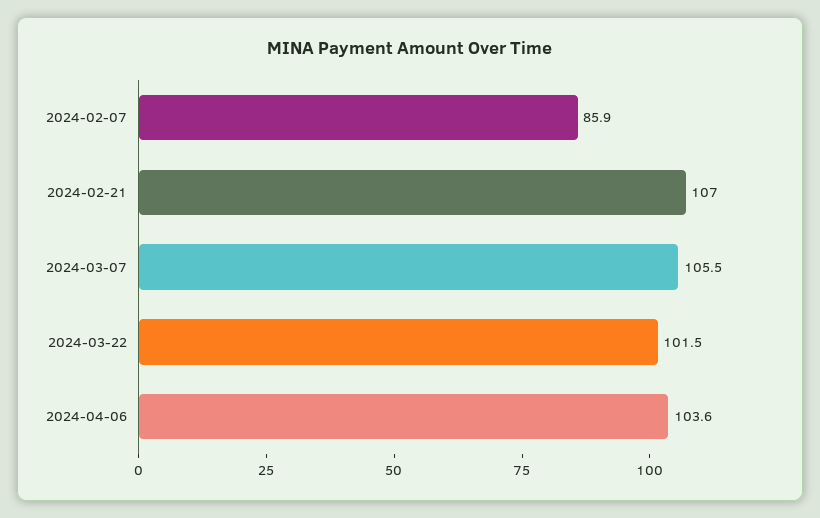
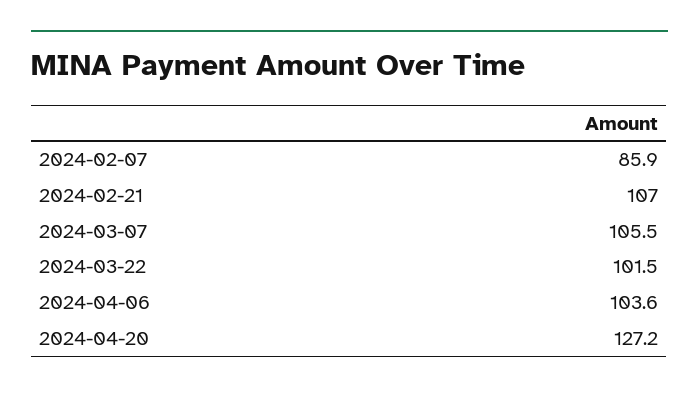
2024-04-20: none -> 127.2

